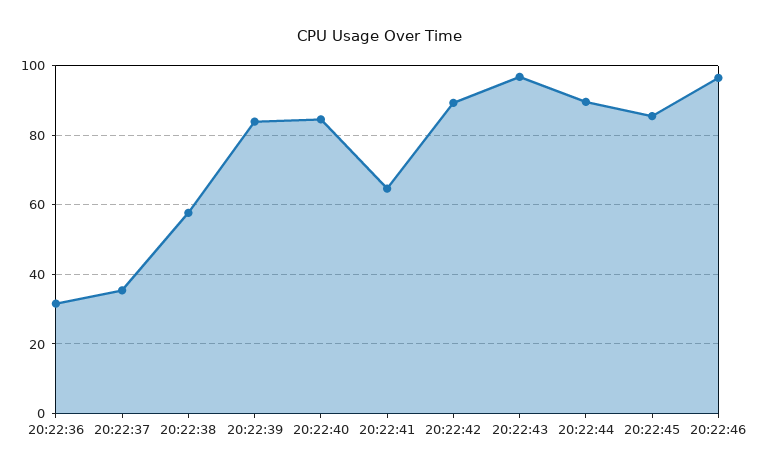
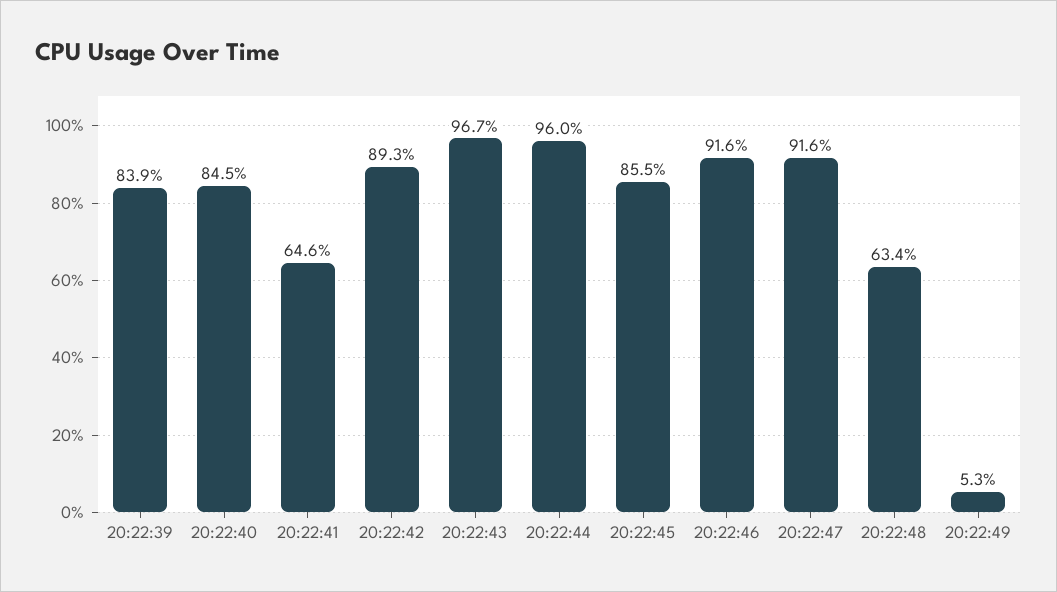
20:22:36: 32 -> none
20:22:37: 36 -> none
20:22:38: 58 -> none
20:22:44: 90 -> 96
20:22:46: 96 -> 91.6
20:22:47: none -> 91.6
20:22:48: none -> 63.4
20:22:49: none -> 5.3

